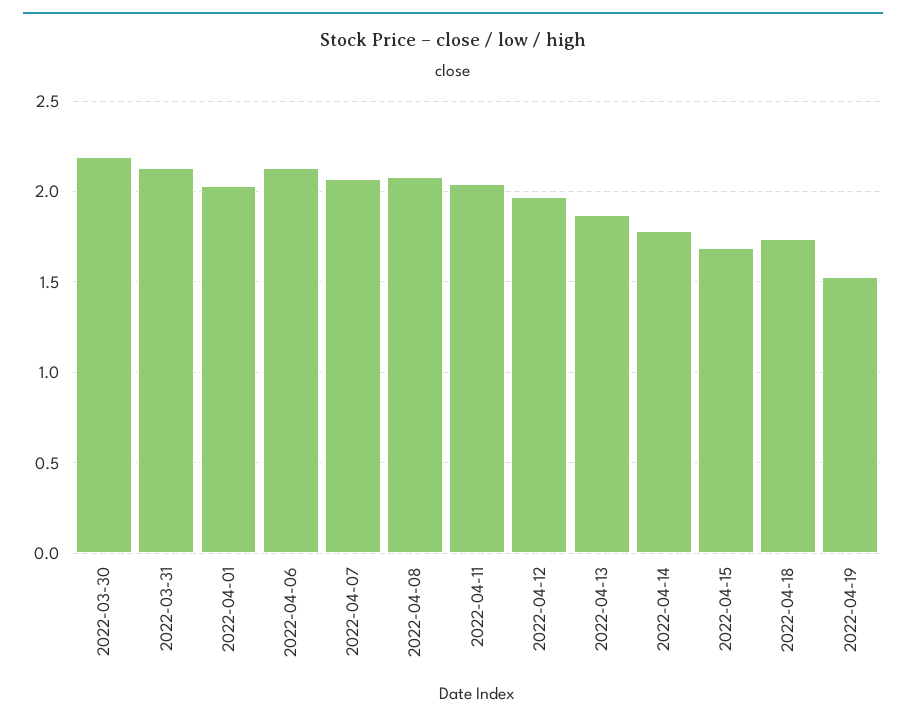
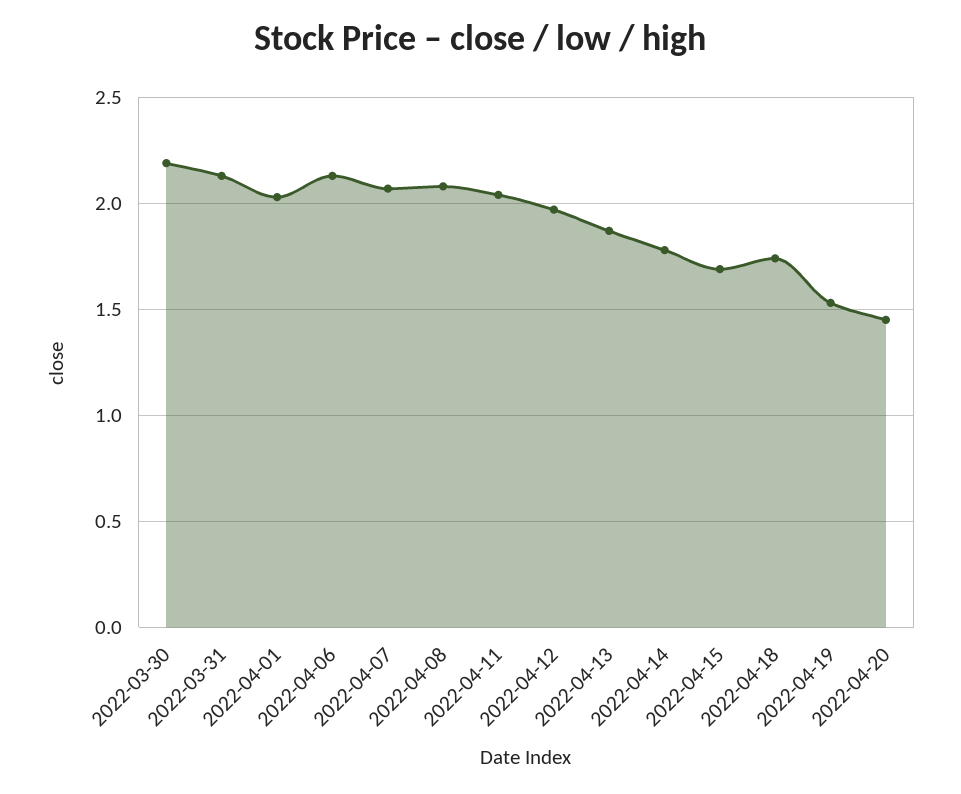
2022-04-20: none -> 1.45

